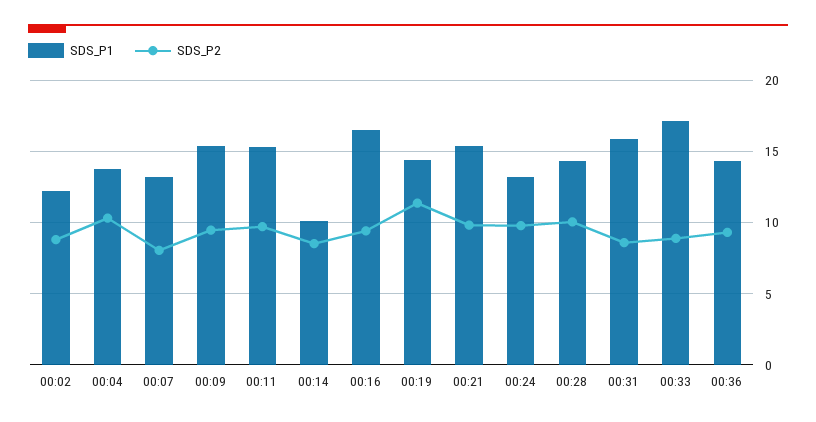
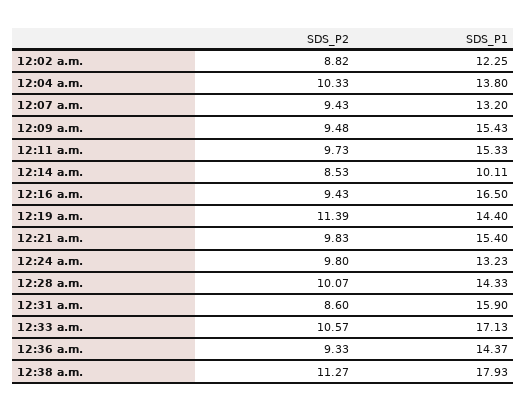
SDS_P2, 00:07: 8 -> 9.43
SDS_P2, 00:33: 9 -> 10.57
SDS_P2, 12:38 a.m.: none -> 11.27
SDS_P1, 12:38 a.m.: none -> 17.93

